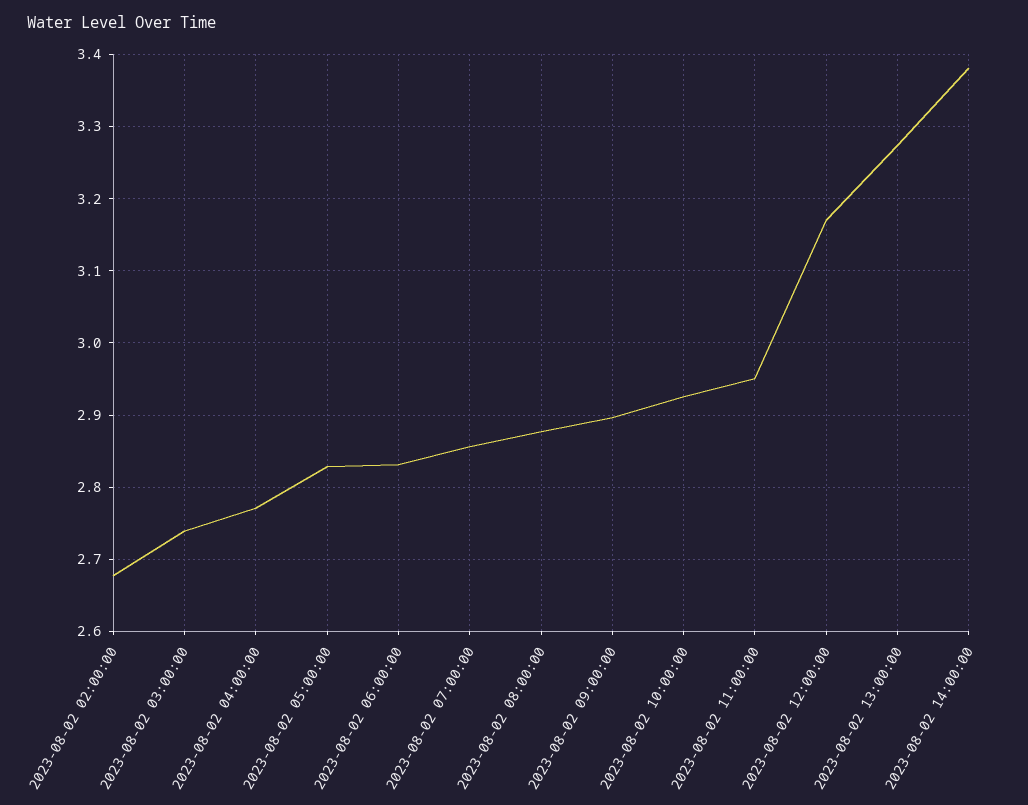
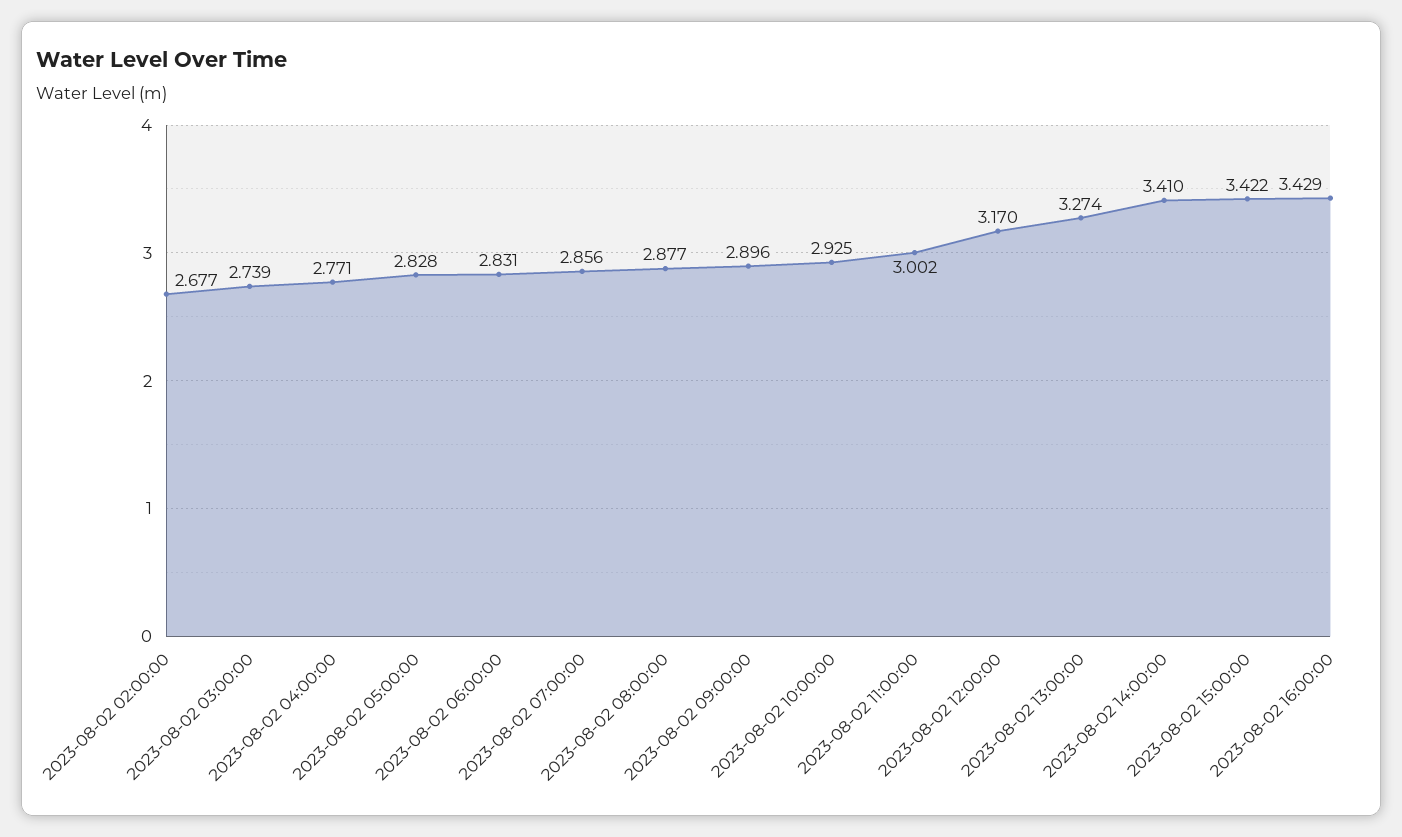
2023-08-02 11:00:00: 2.95 -> 3.002
2023-08-02 14:00:00: 3.38 -> 3.41
2023-08-02 15:00:00: none -> 3.422
2023-08-02 16:00:00: none -> 3.429

